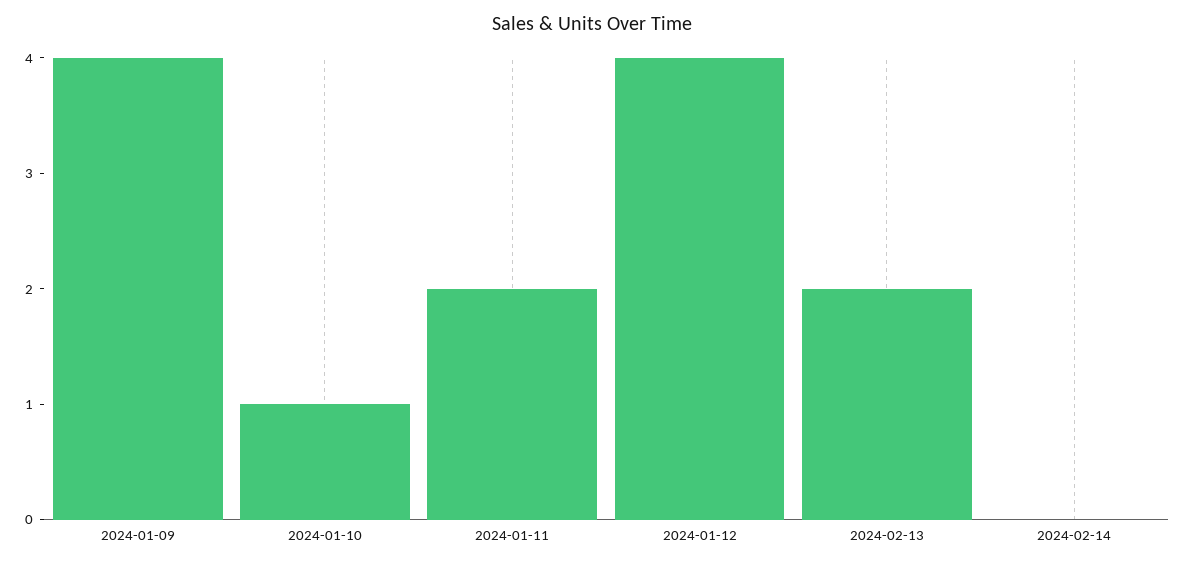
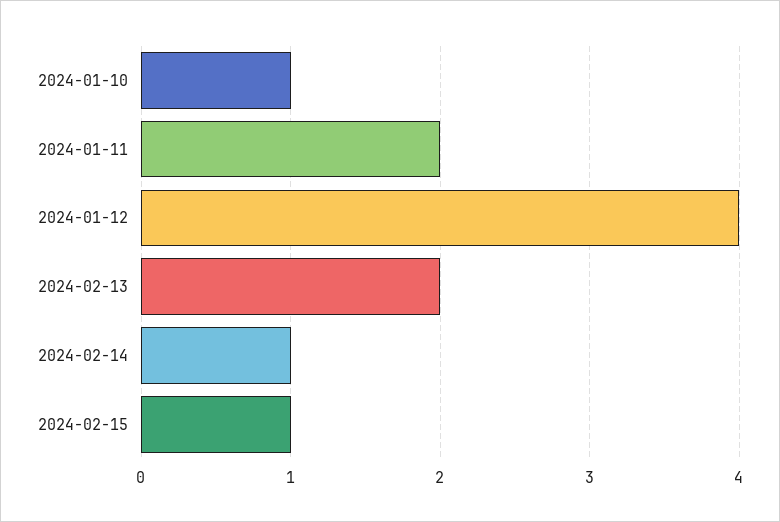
2024-01-09: 4 -> none
2024-02-14: 0 -> 1
2024-02-15: none -> 1

